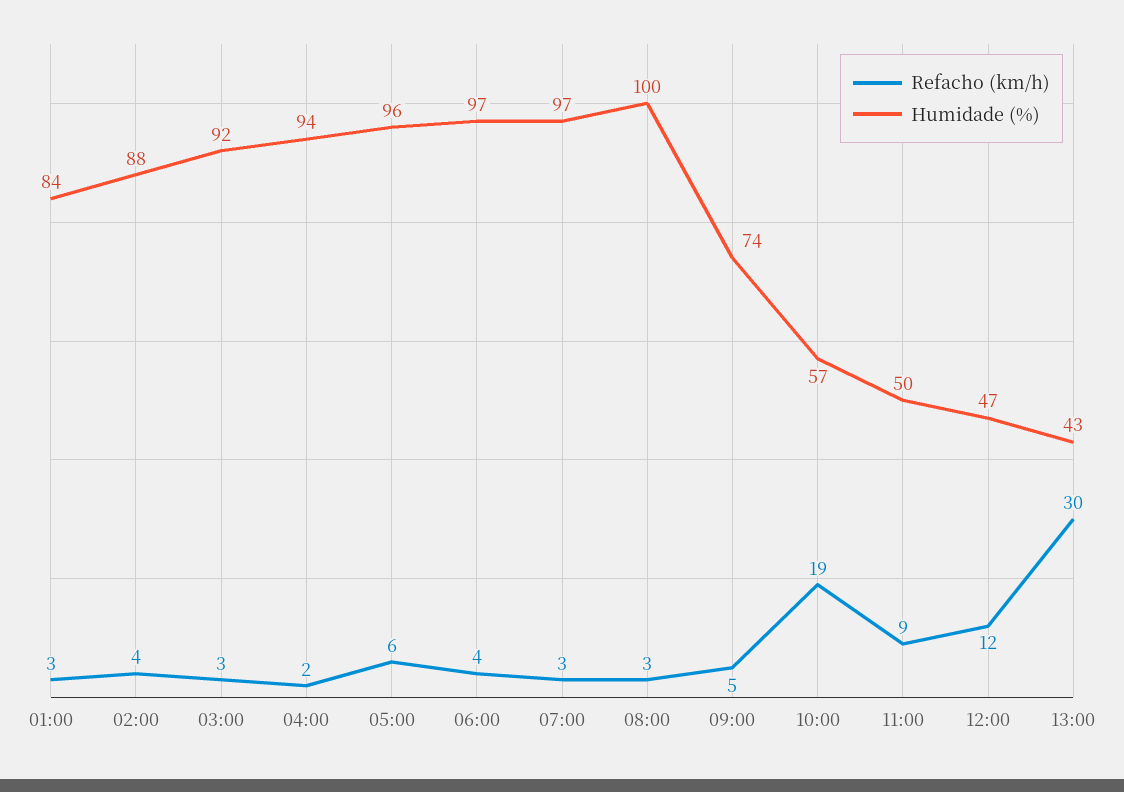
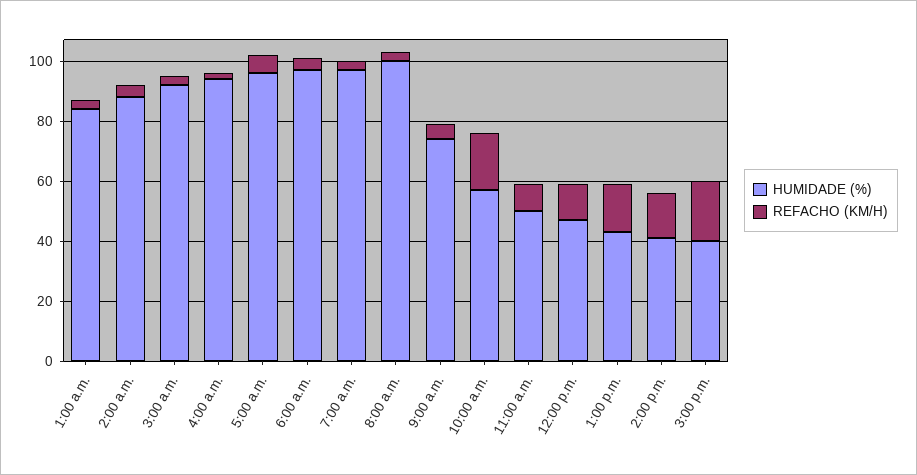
Refacho (km/h), 13:00: 30 -> 15
Humidade (%), 2:00 p.m.: none -> 40
Refacho (km/h), 2:00 p.m.: none -> 15
Humidade (%), 3:00 p.m.: none -> 40
Refacho (km/h), 3:00 p.m.: none -> 20

